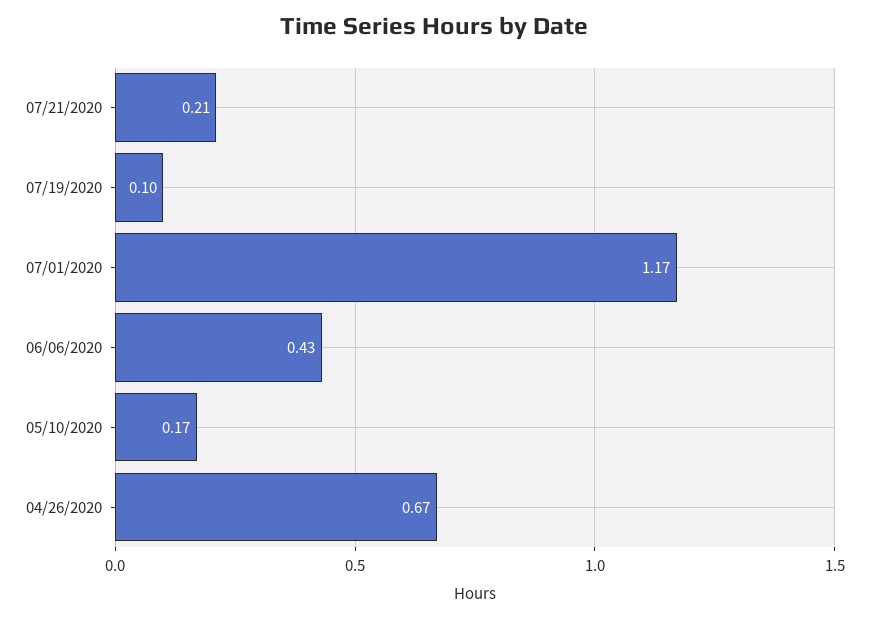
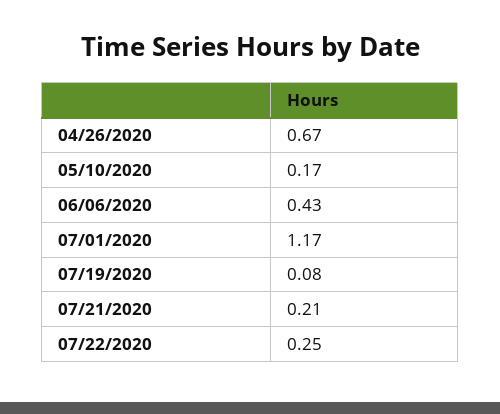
07/19/2020: 0.1 -> 0.08
07/22/2020: none -> 0.25

